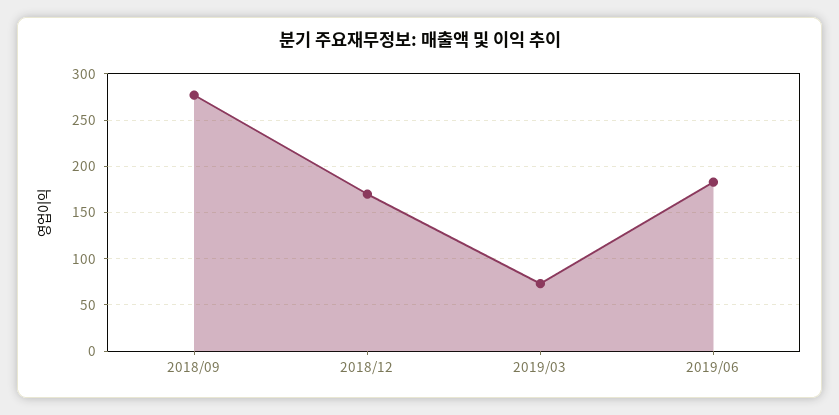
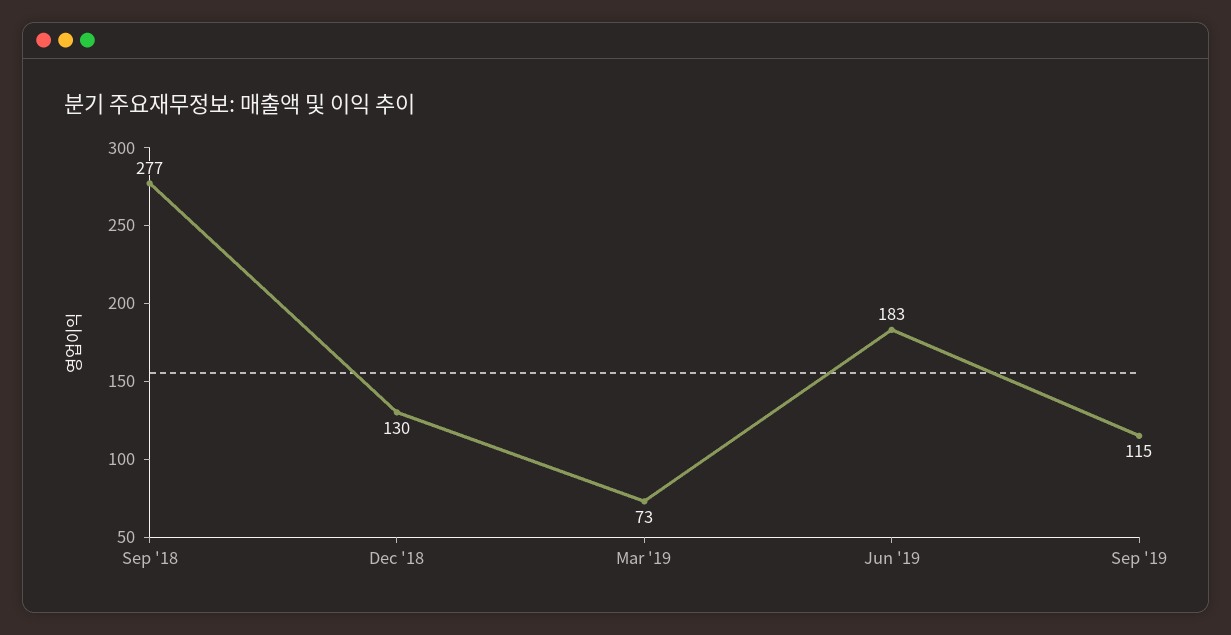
2018/12: 170 -> 130
Sep '19: none -> 115

